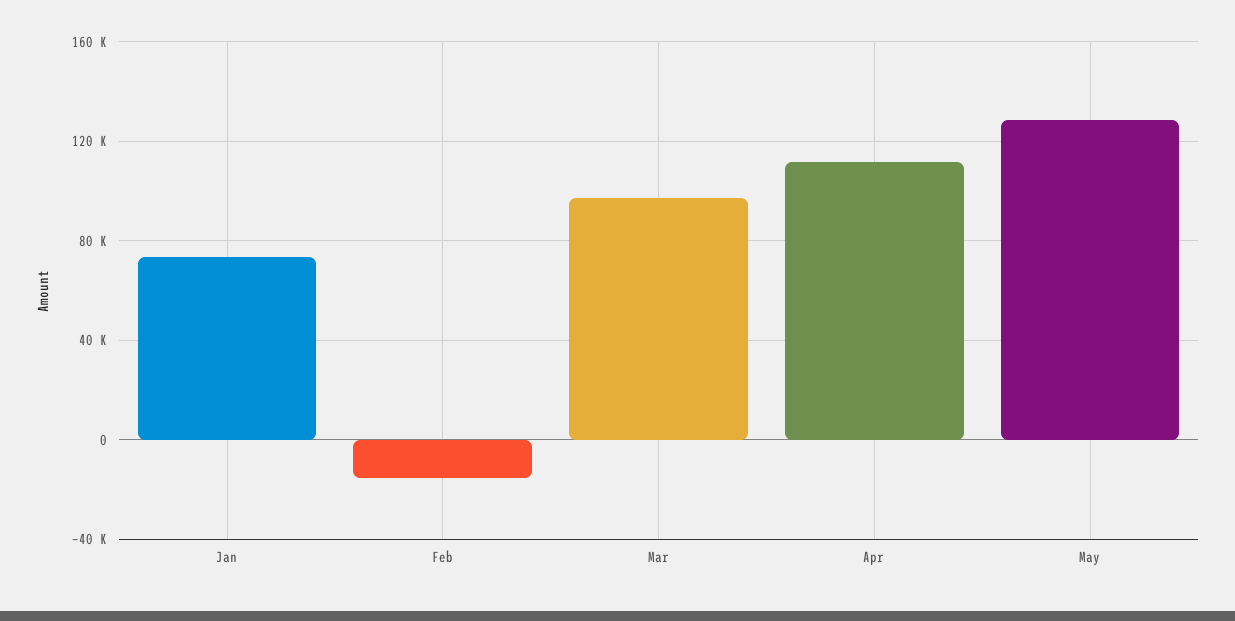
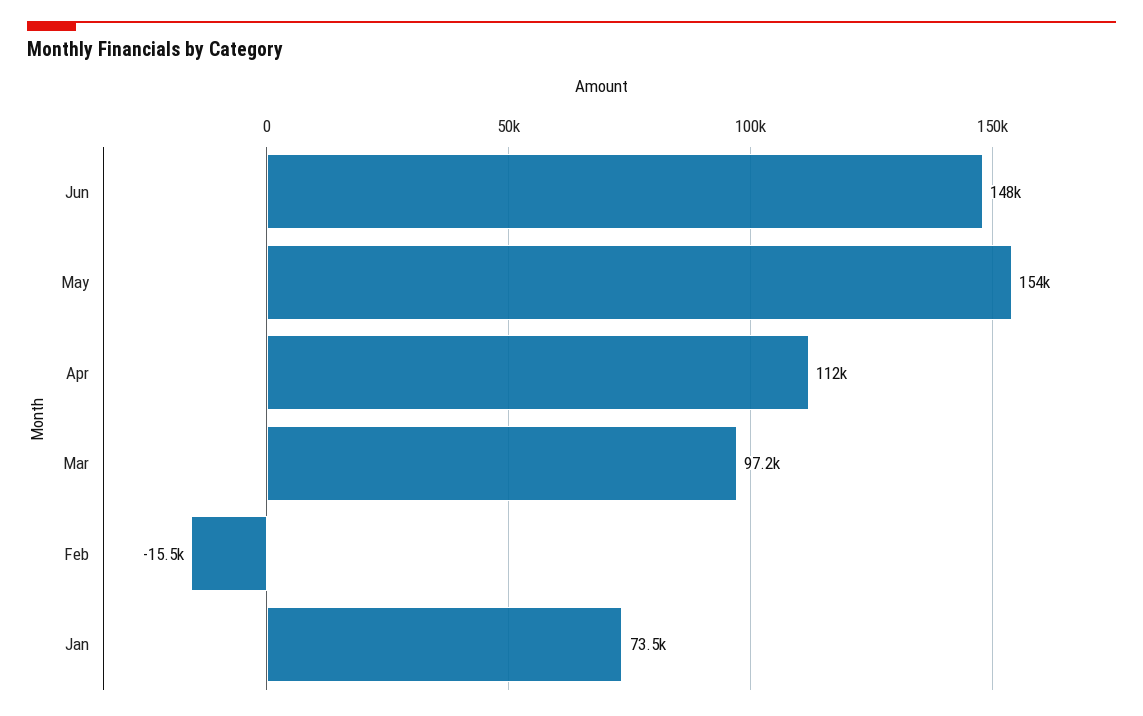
May: 130000 -> 154000
Jun: none -> 148000

